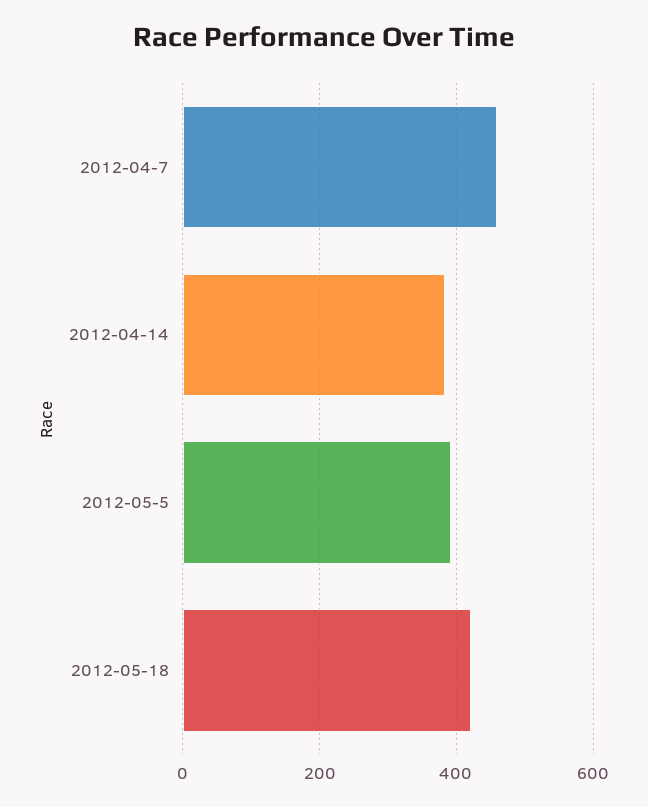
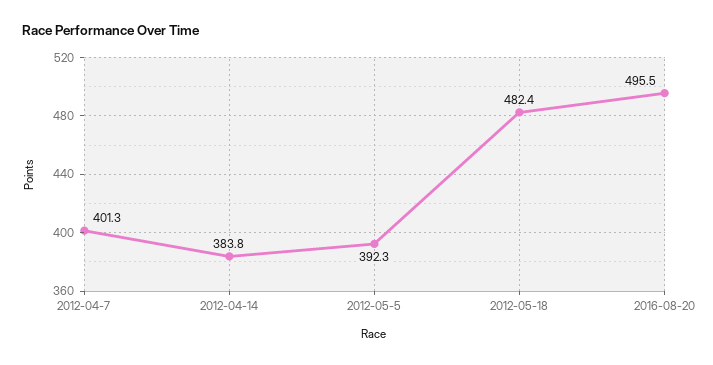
2012-04-7: 460 -> 401.3
2012-05-18: 420 -> 482.4
2016-08-20: none -> 495.5

